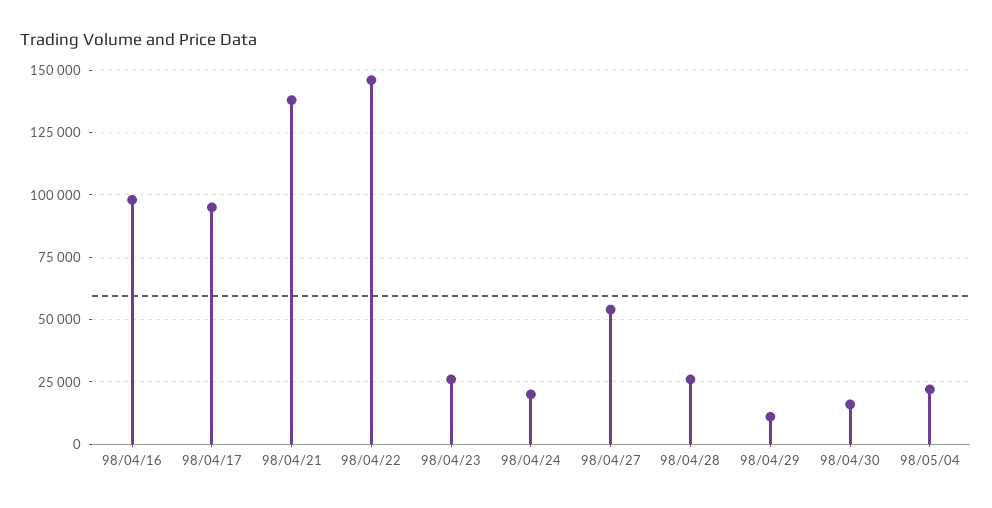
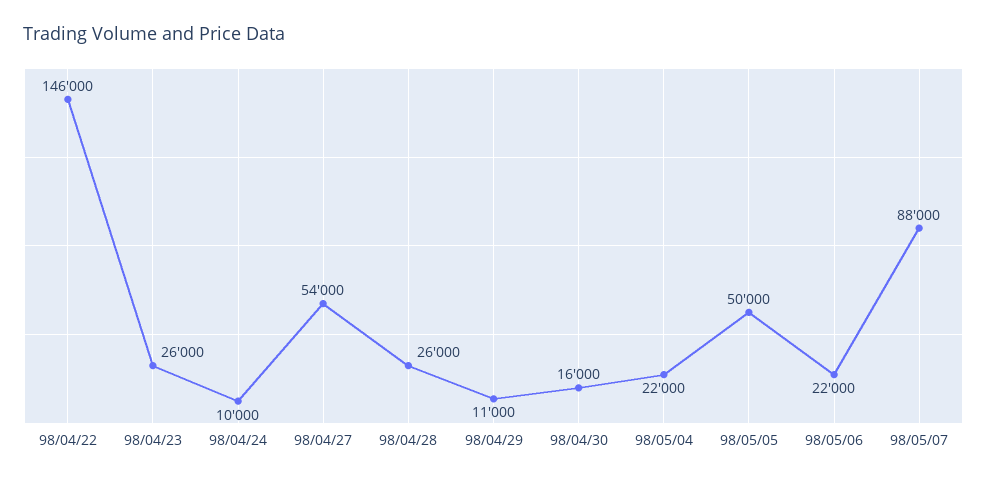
98/04/16: 97500 -> none
98/04/17: 95000 -> none
98/04/21: 137500 -> none
98/04/24: 20000 -> 10000
98/05/05: none -> 50000
98/05/06: none -> 22000
98/05/07: none -> 88000

